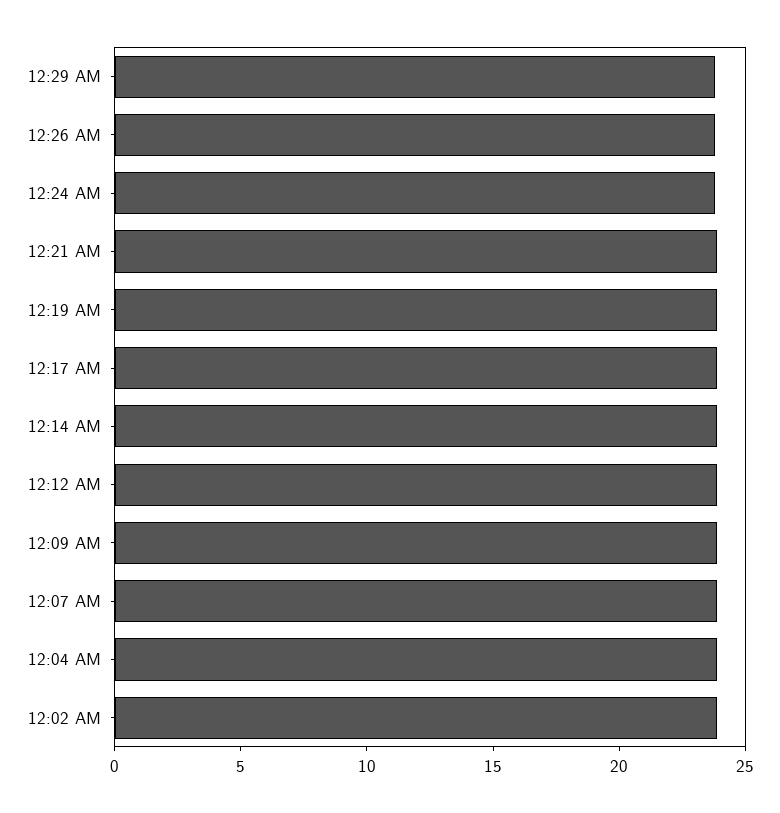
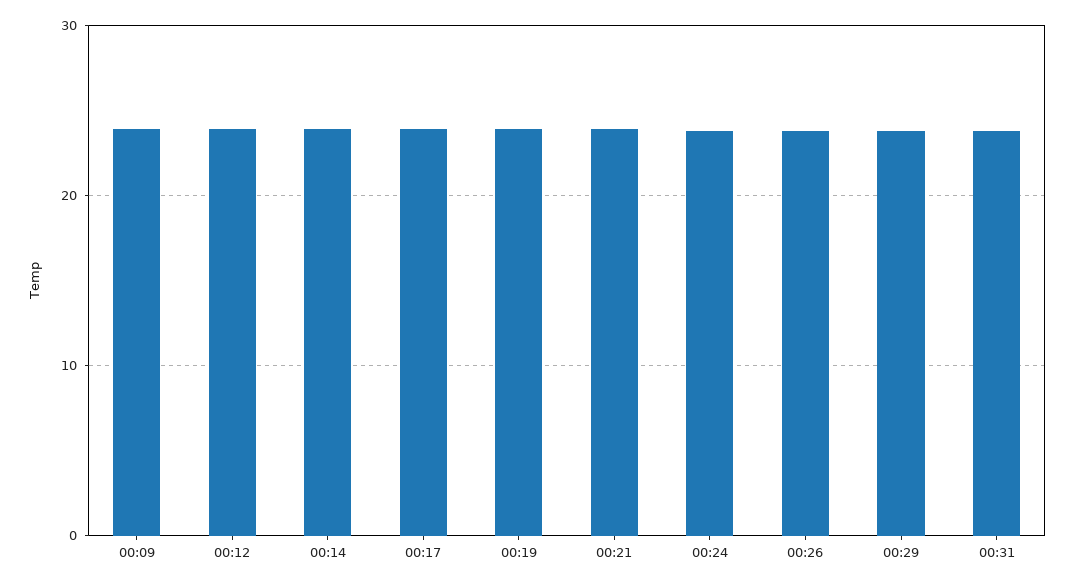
12:07 AM: 24 -> none
12:04 AM: 24 -> none
12:02 AM: 24 -> none
00:31: none -> 24

